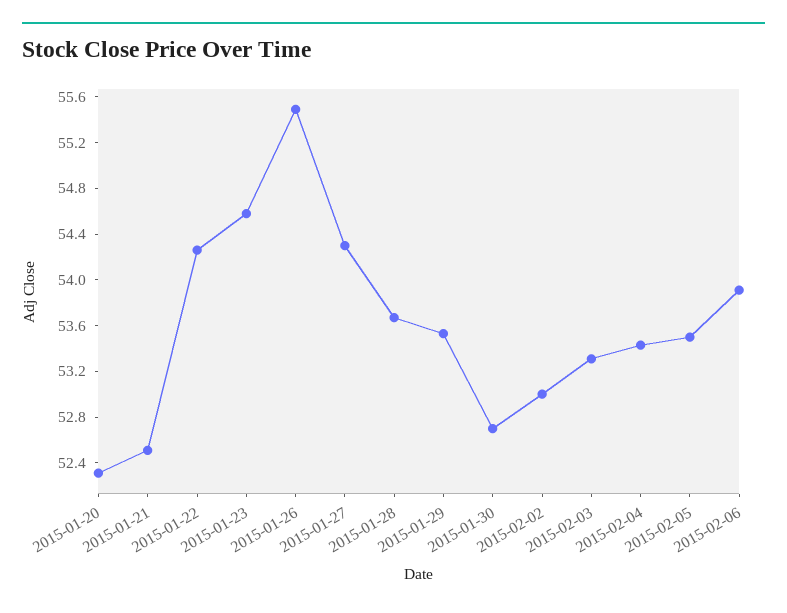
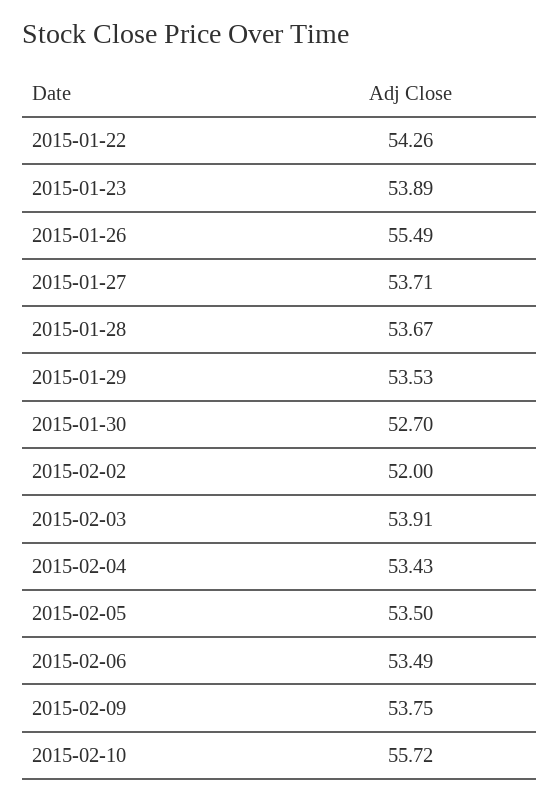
2015-01-20: 52.3 -> none
2015-01-21: 52.5 -> none
2015-01-23: 54.6 -> 53.89
2015-01-27: 54.3 -> 53.71
2015-02-02: 53 -> 52
2015-02-03: 53.3 -> 53.91
2015-02-06: 53.9 -> 53.49
2015-02-09: none -> 53.75
2015-02-10: none -> 55.72

